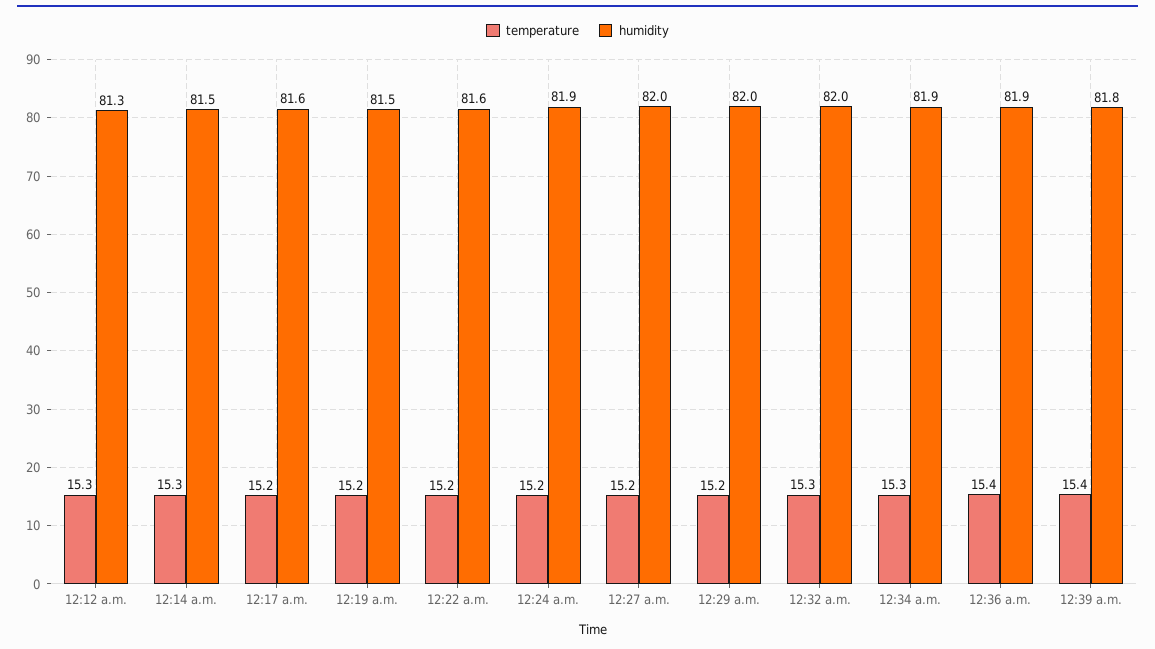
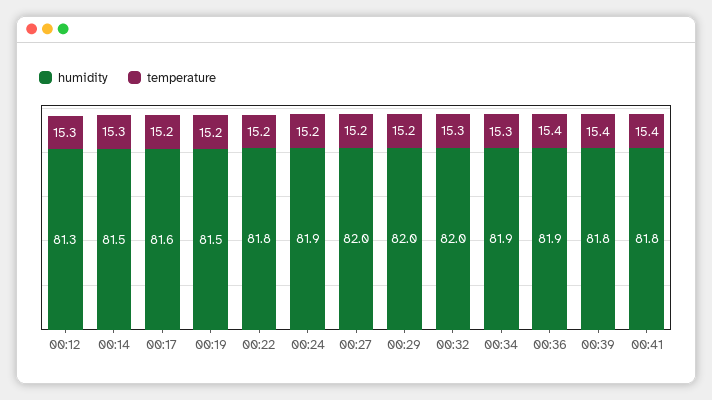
humidity, 12:22 a.m.: 81.6 -> 81.8
humidity, 00:41: none -> 81.8
temperature, 00:41: none -> 15.4

